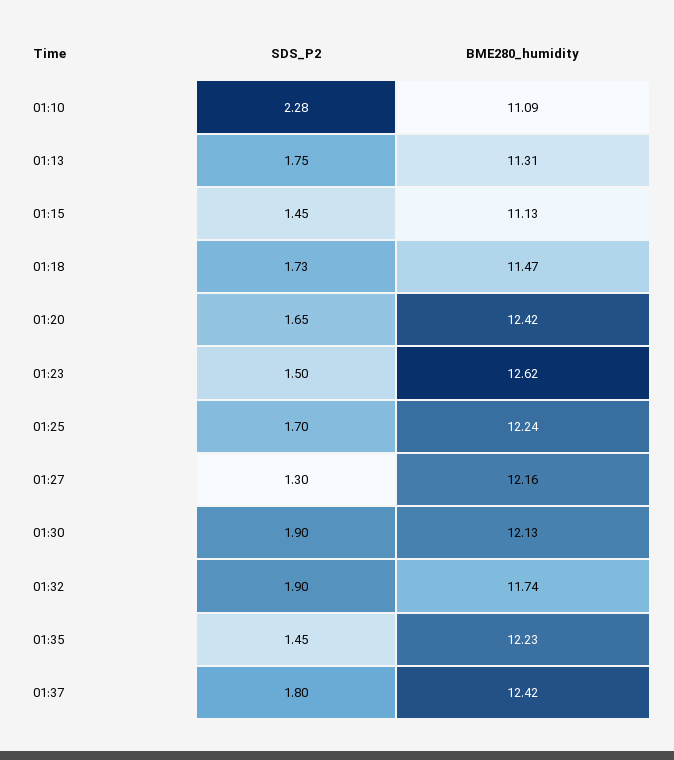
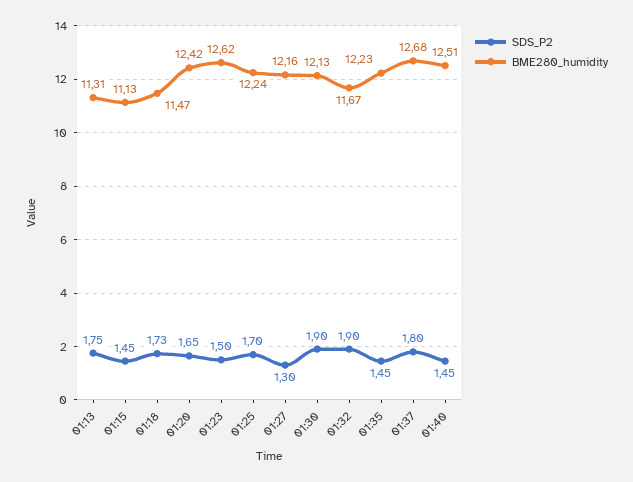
SDS_P2, 01:10: 2.28 -> none
BME280_humidity, 01:10: 11.09 -> none
BME280_humidity, 01:32: 11.74 -> 11.67
BME280_humidity, 01:37: 12.42 -> 12.68
SDS_P2, 01:40: none -> 1.45
BME280_humidity, 01:40: none -> 12.51

